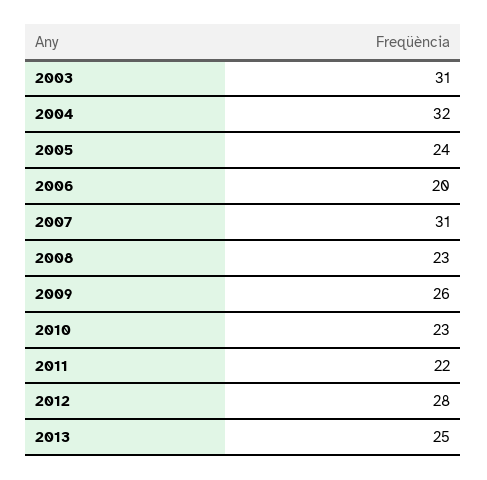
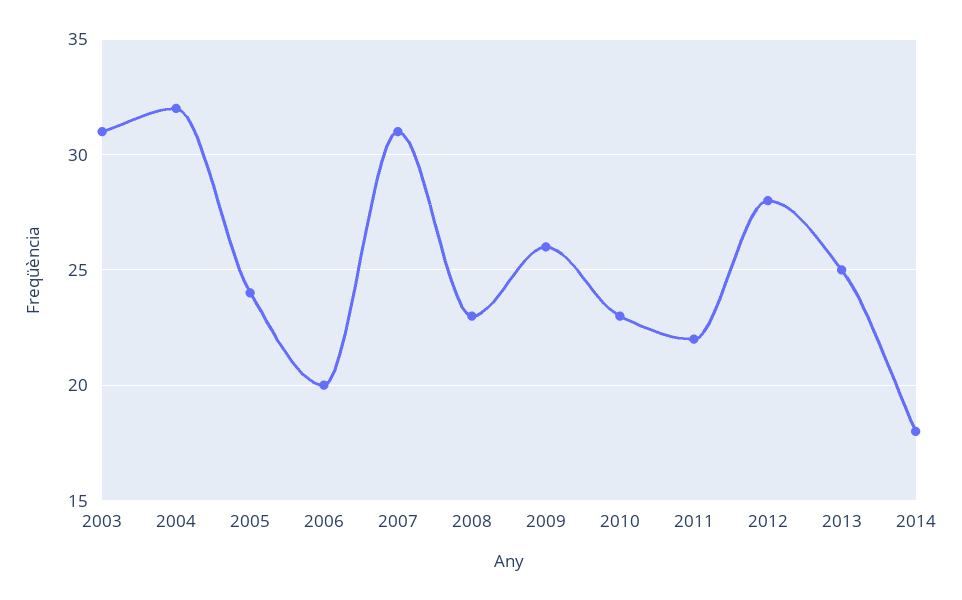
2014: none -> 18

